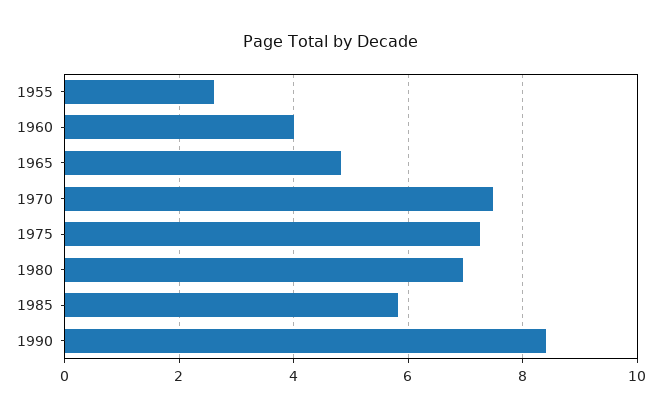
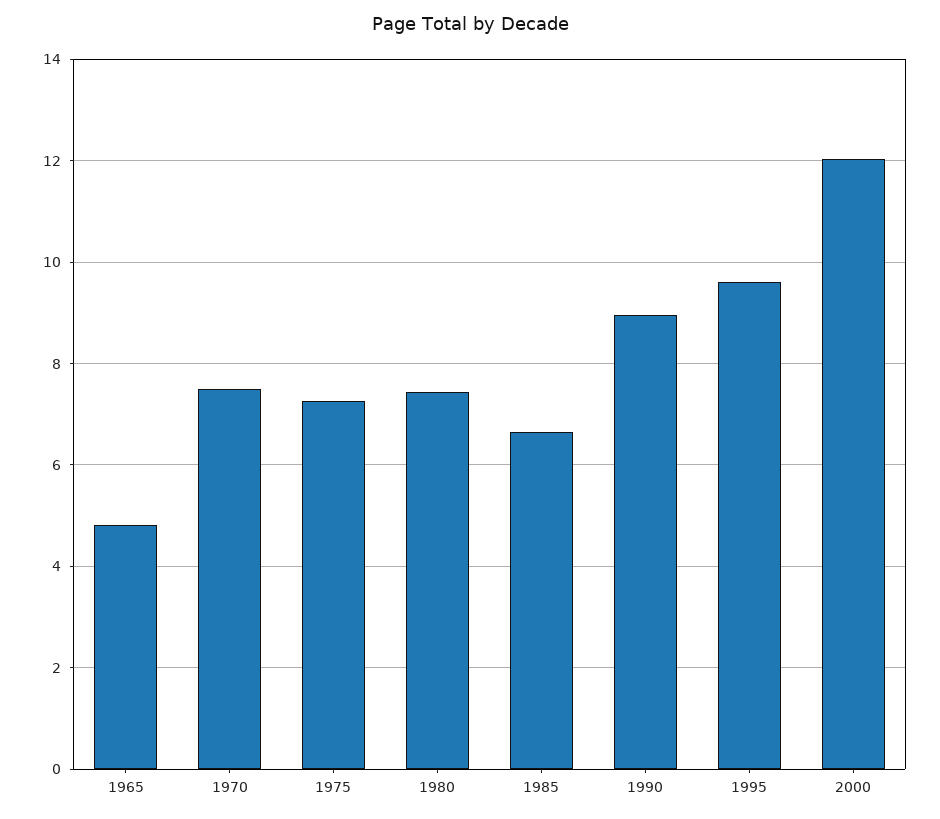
1955: 2.6 -> none
1960: 4 -> none
1980: 7 -> 7.4
1985: 5.8 -> 6.6
1990: 8.4 -> 9
1995: none -> 9.6
2000: none -> 12

